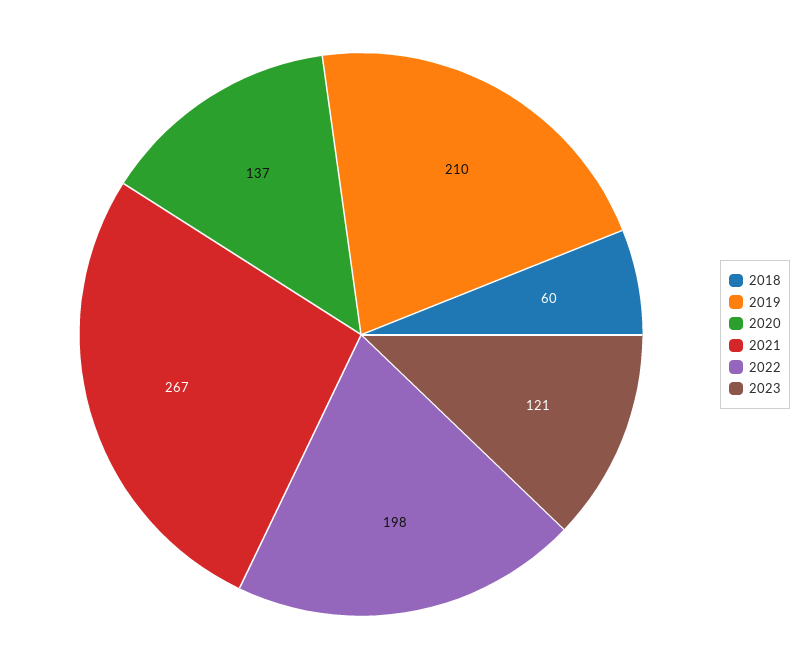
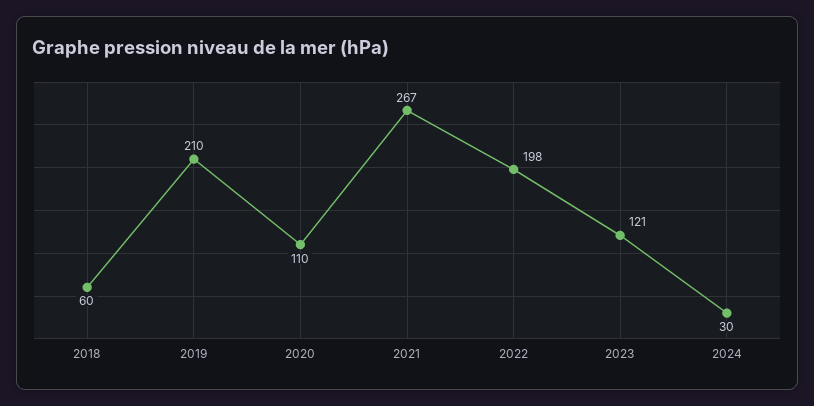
2020: 137 -> 110
2024: none -> 30

